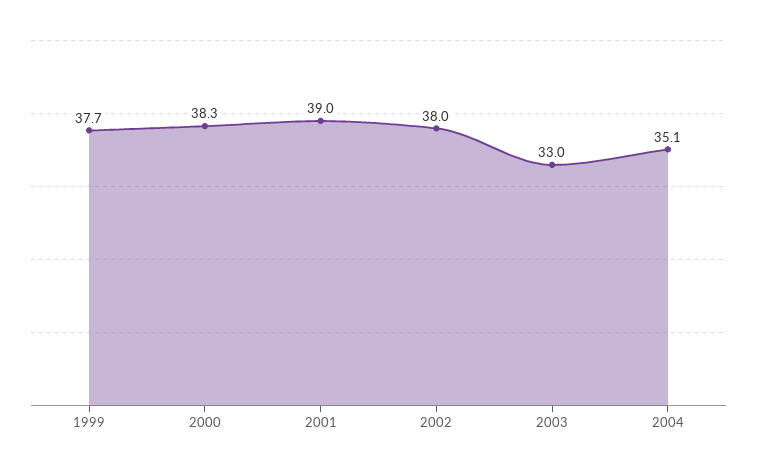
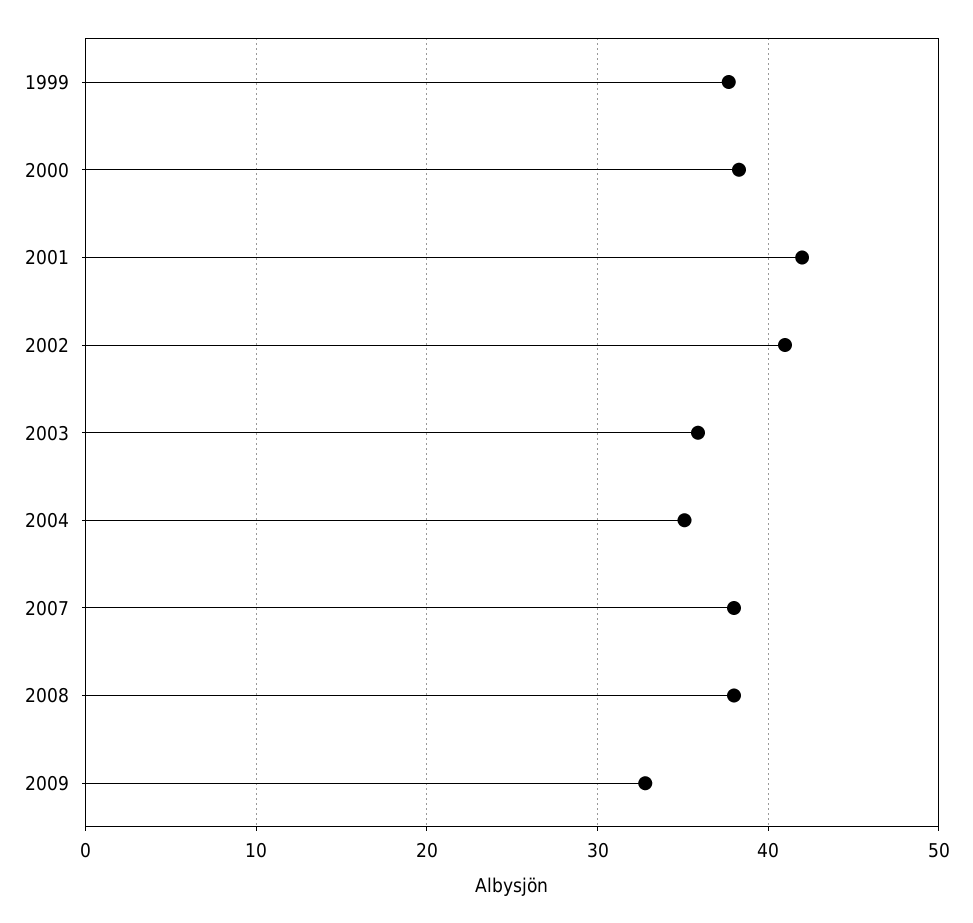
2001: 39 -> 42
2002: 38 -> 41
2003: 33 -> 36
2007: none -> 38
2008: none -> 38
2009: none -> 33

